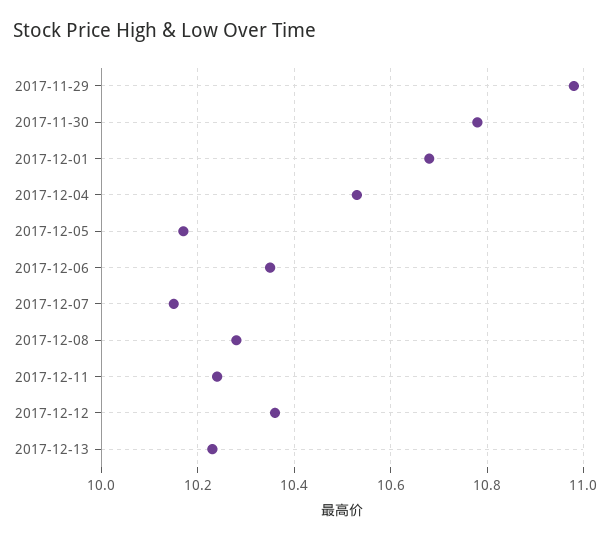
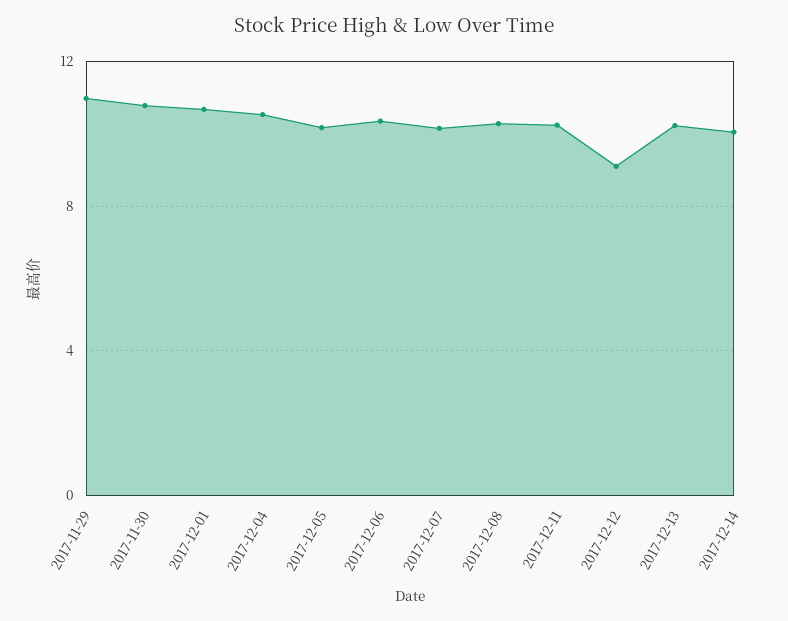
2017-12-12: 10.35 -> 9
2017-12-14: none -> 10

